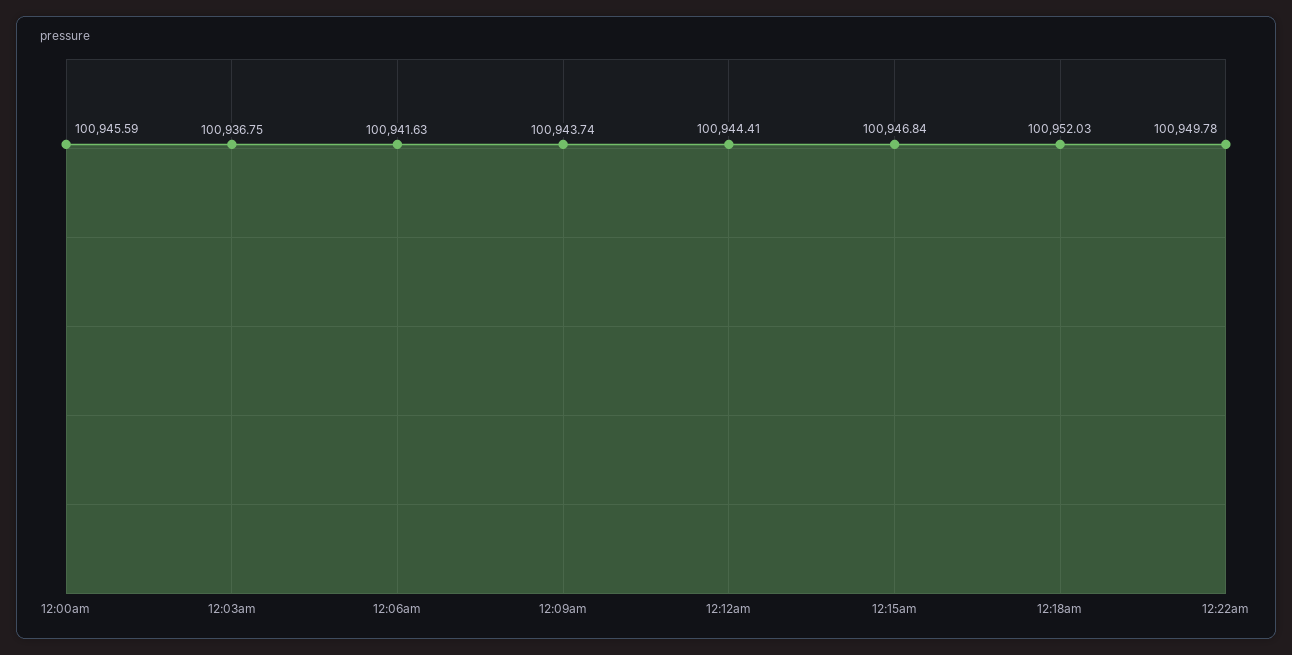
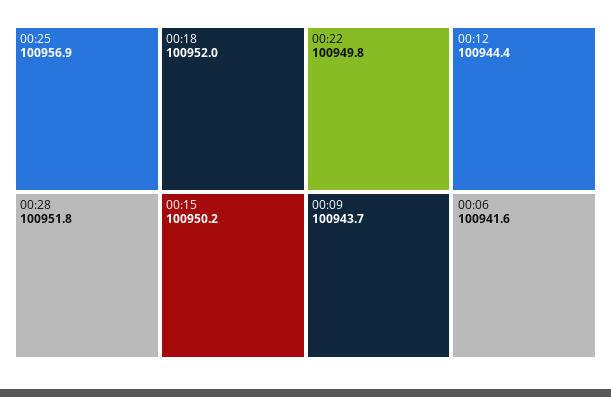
12:00am: 100945.59 -> none
12:03am: 100936.75 -> none
12:15am: 100946.84 -> 100950.2
00:25: none -> 100956.9
00:28: none -> 100951.8

